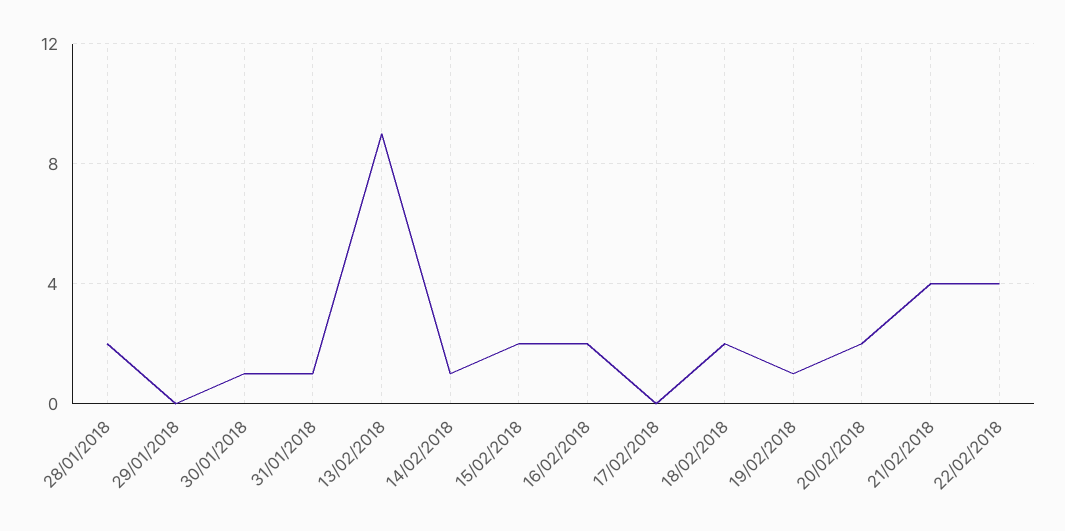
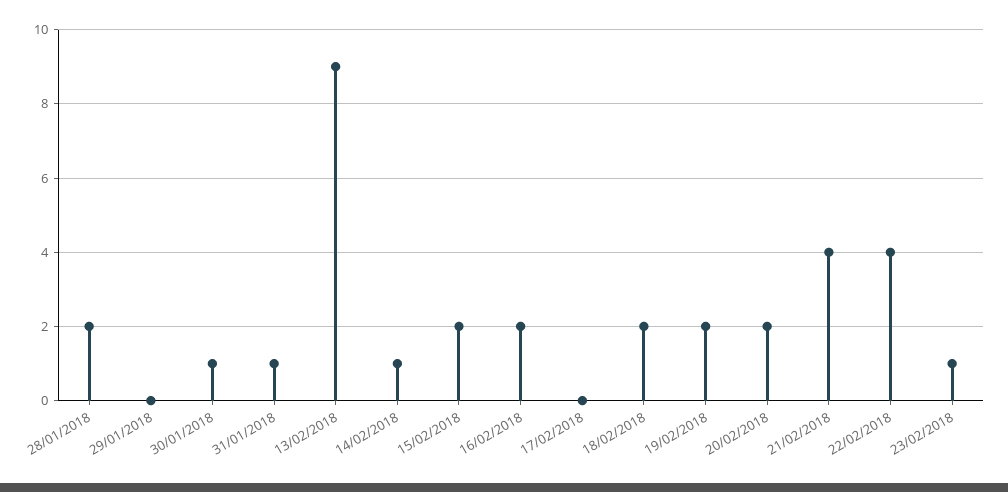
19/02/2018: 1 -> 2
23/02/2018: none -> 1

